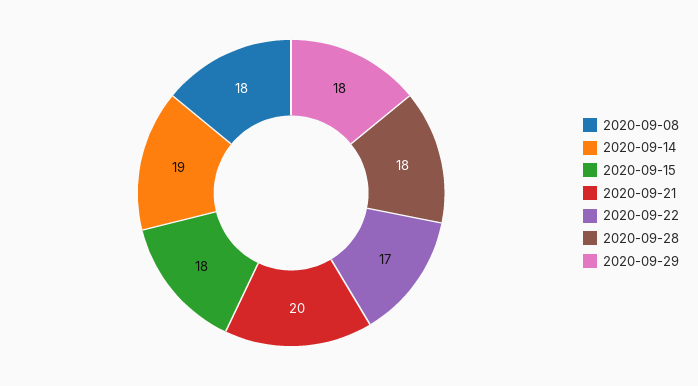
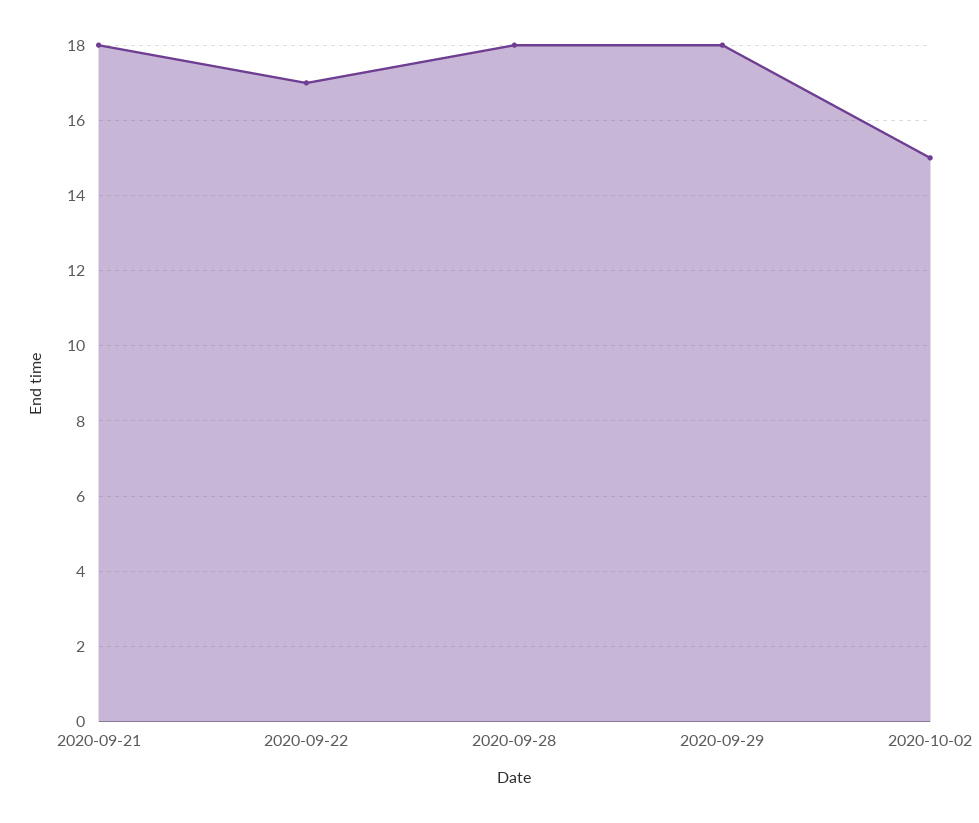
2020-09-08: 18 -> none
2020-09-14: 19 -> none
2020-09-15: 18 -> none
2020-09-21: 20 -> 18
2020-10-02: none -> 15

